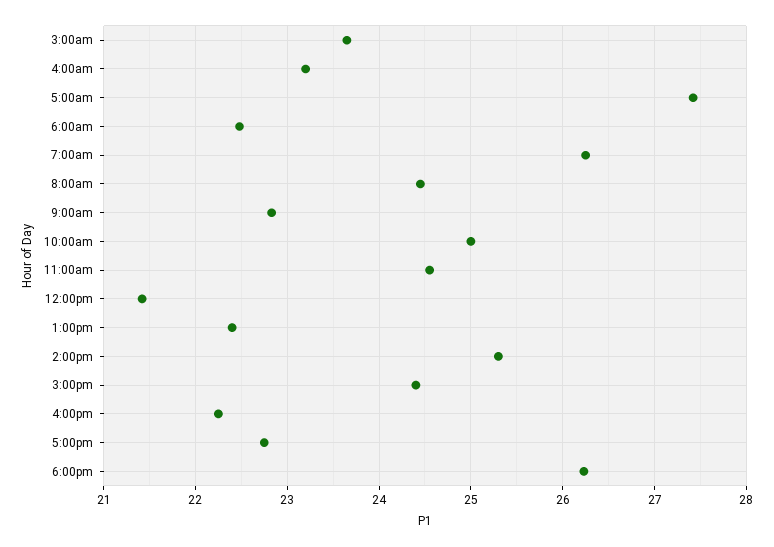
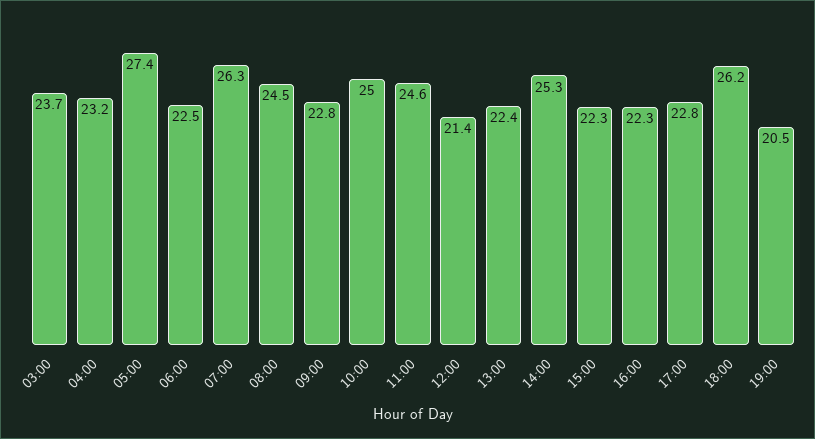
3:00pm: 24.4 -> 22.3
19:00: none -> 20.5

